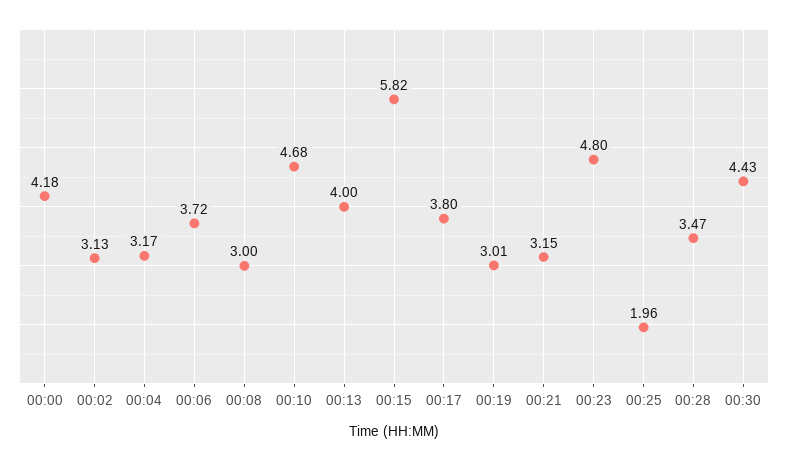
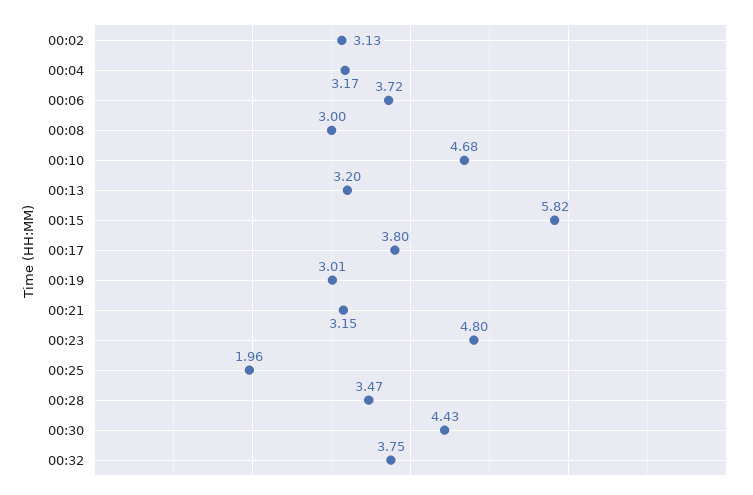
00:00: 4.18 -> none
00:13: 4 -> 3.2
00:32: none -> 3.75

